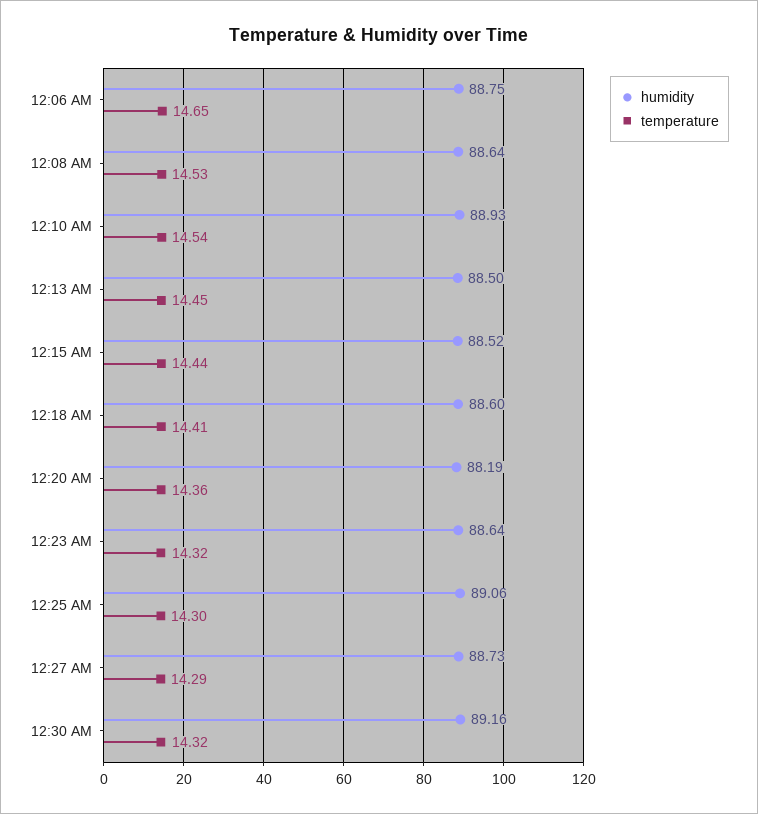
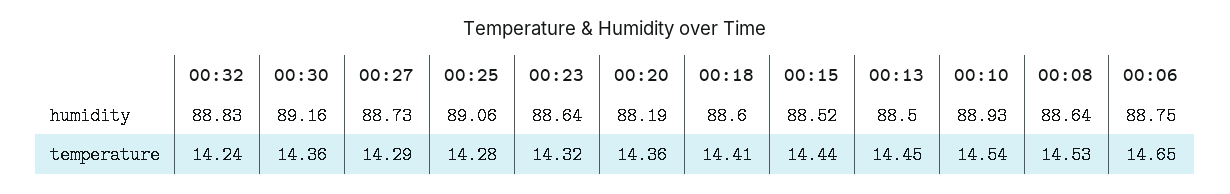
temperature, 12:25 AM: 14.3 -> 14.28
temperature, 12:30 AM: 14.32 -> 14.36
humidity, 00:32: none -> 88.83
temperature, 00:32: none -> 14.24

